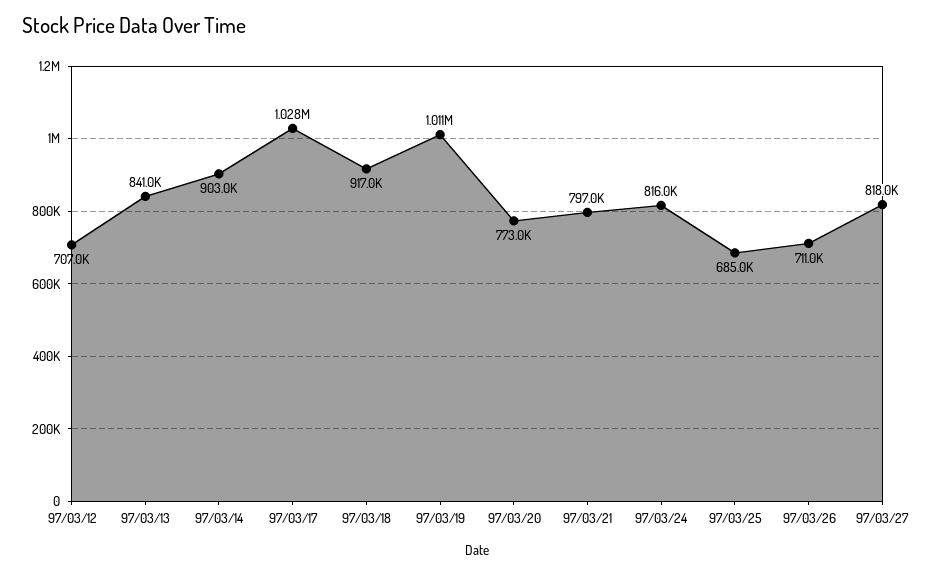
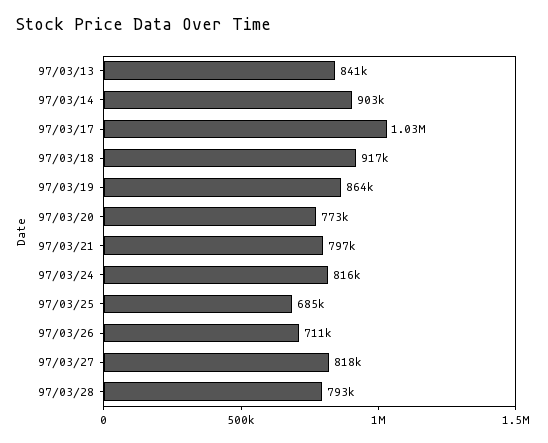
97/03/12: 707000 -> none
97/03/19: 1011000 -> 864000
97/03/28: none -> 793000

